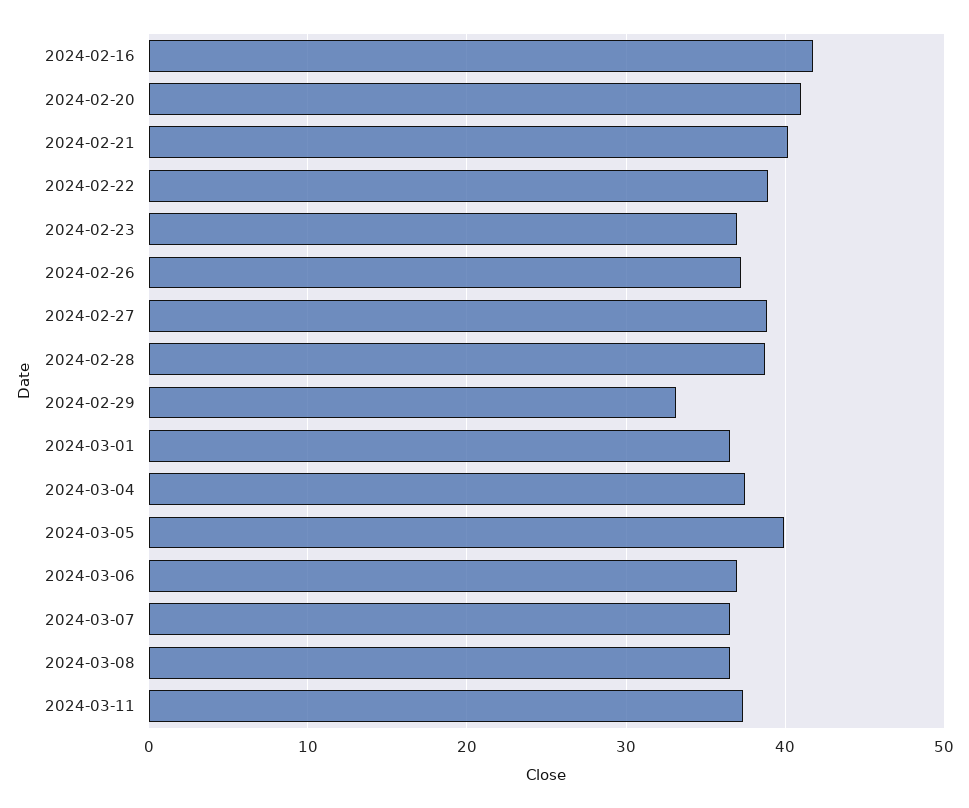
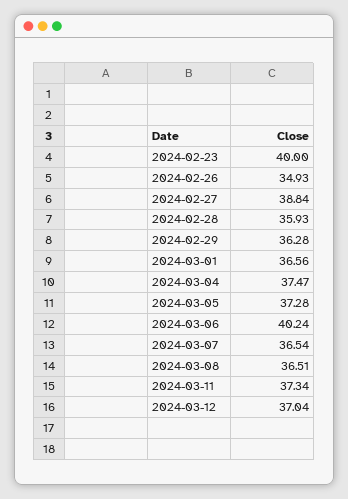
2024-02-16: 42 -> none
2024-02-20: 41 -> none
2024-02-21: 40 -> none
2024-02-22: 39 -> none
2024-02-23: 37 -> 40
2024-02-26: 37 -> 34.93
2024-02-28: 39 -> 35.93
2024-02-29: 33 -> 36.28
2024-03-05: 40 -> 37.28
2024-03-06: 37 -> 40.24
2024-03-12: none -> 37.04

